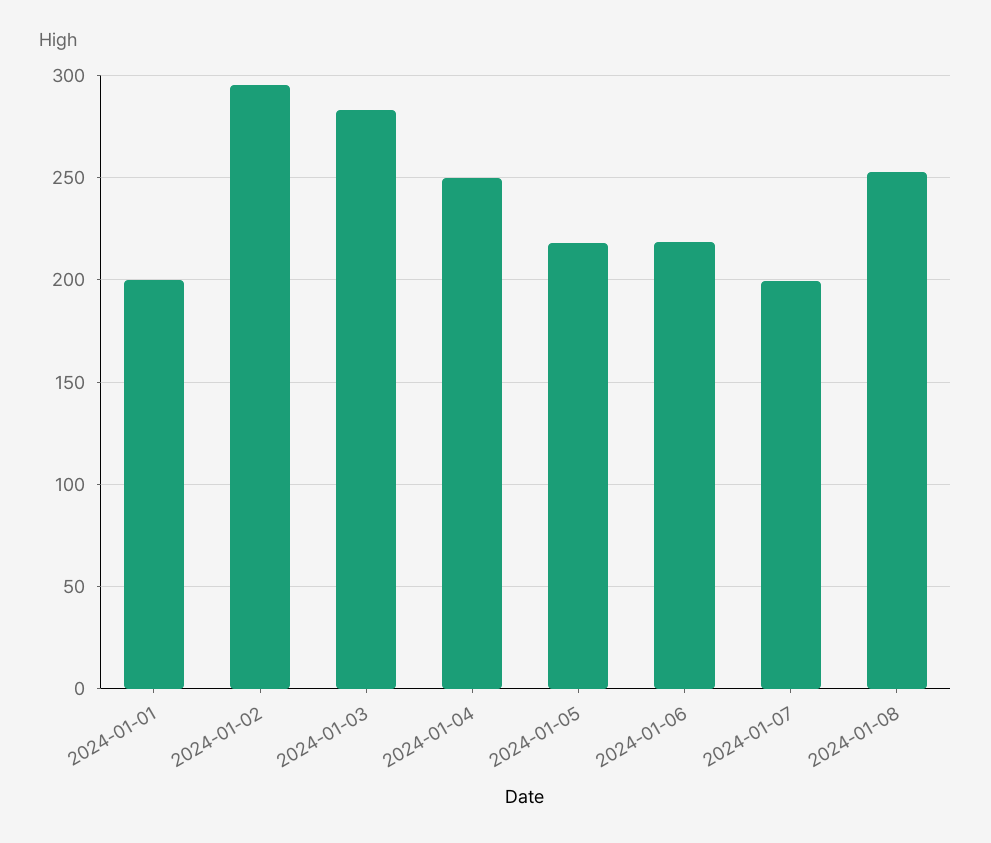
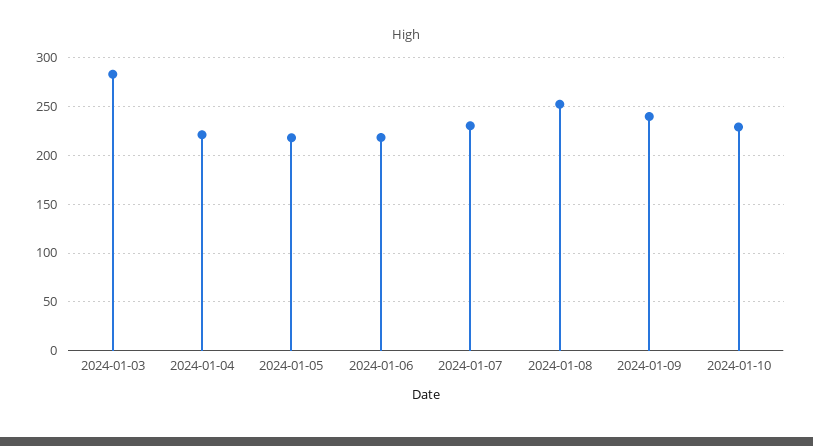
2024-01-01: 200 -> none
2024-01-02: 295 -> none
2024-01-04: 250 -> 220
2024-01-07: 200 -> 230
2024-01-09: none -> 240
2024-01-10: none -> 230

